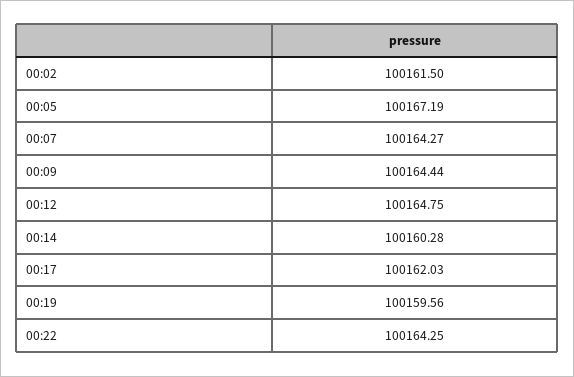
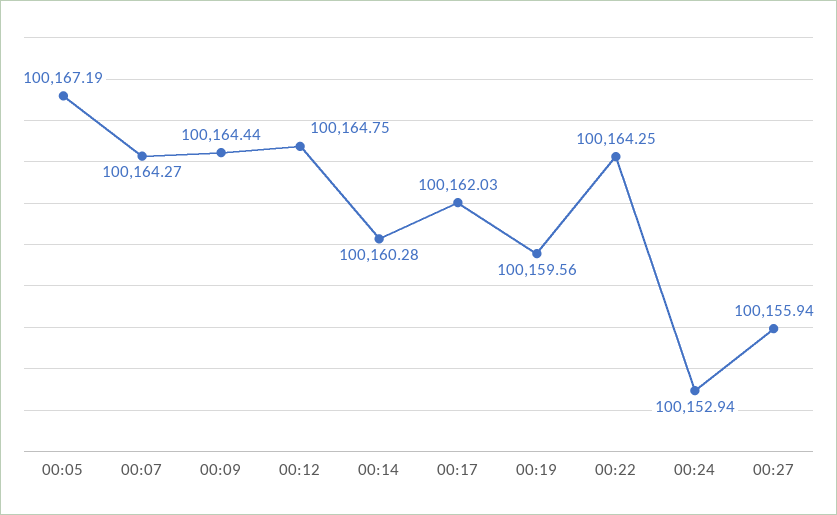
00:02: 100161.5 -> none
00:24: none -> 100152.94
00:27: none -> 100155.94

